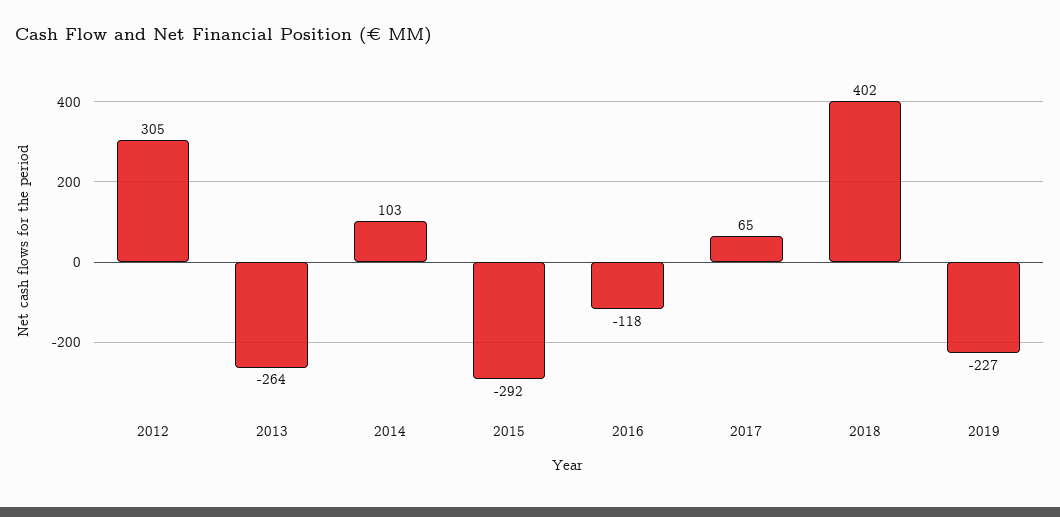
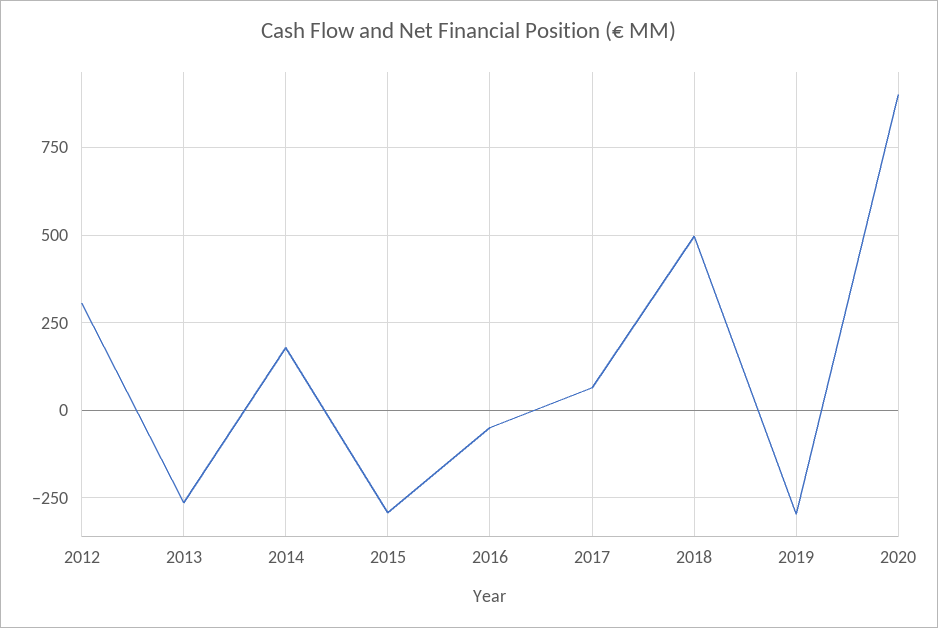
2014: 103 -> 175
2016: -118 -> -50
2018: 402 -> 500
2019: -227 -> -300
2020: none -> 900

